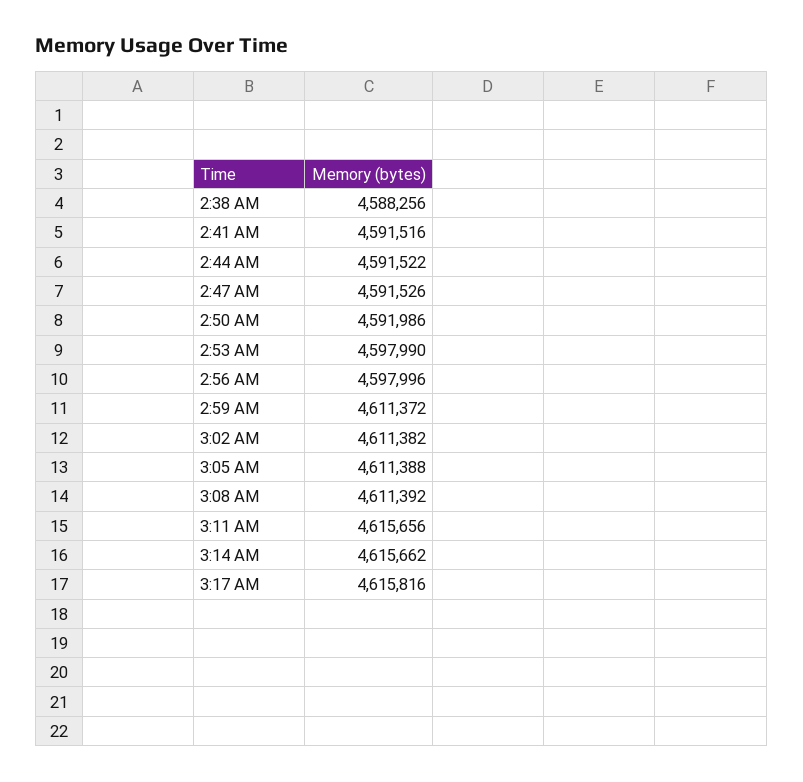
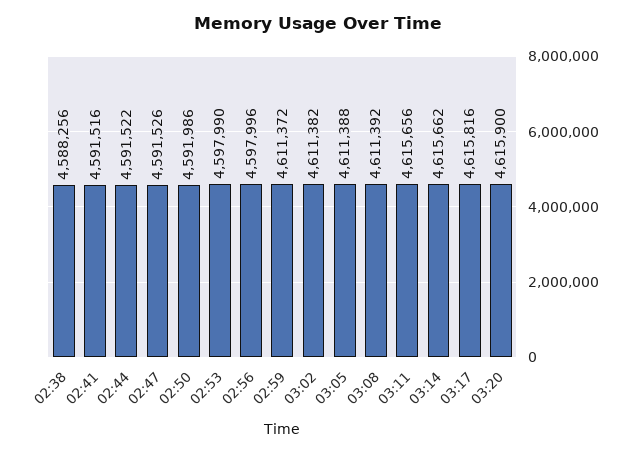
03:20: none -> 4615900

